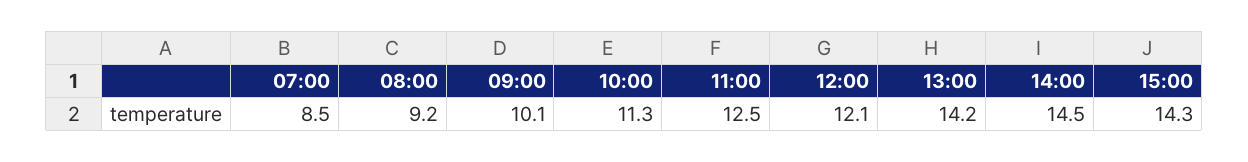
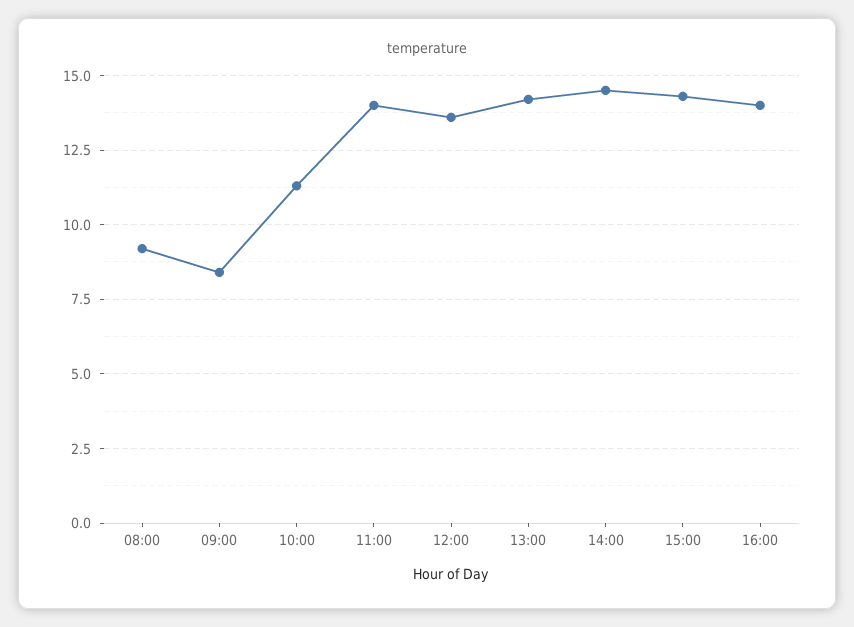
07:00: 8.5 -> none
09:00: 10.1 -> 8.5
11:00: 12.5 -> 14
12:00: 12.1 -> 13.5
16:00: none -> 14

